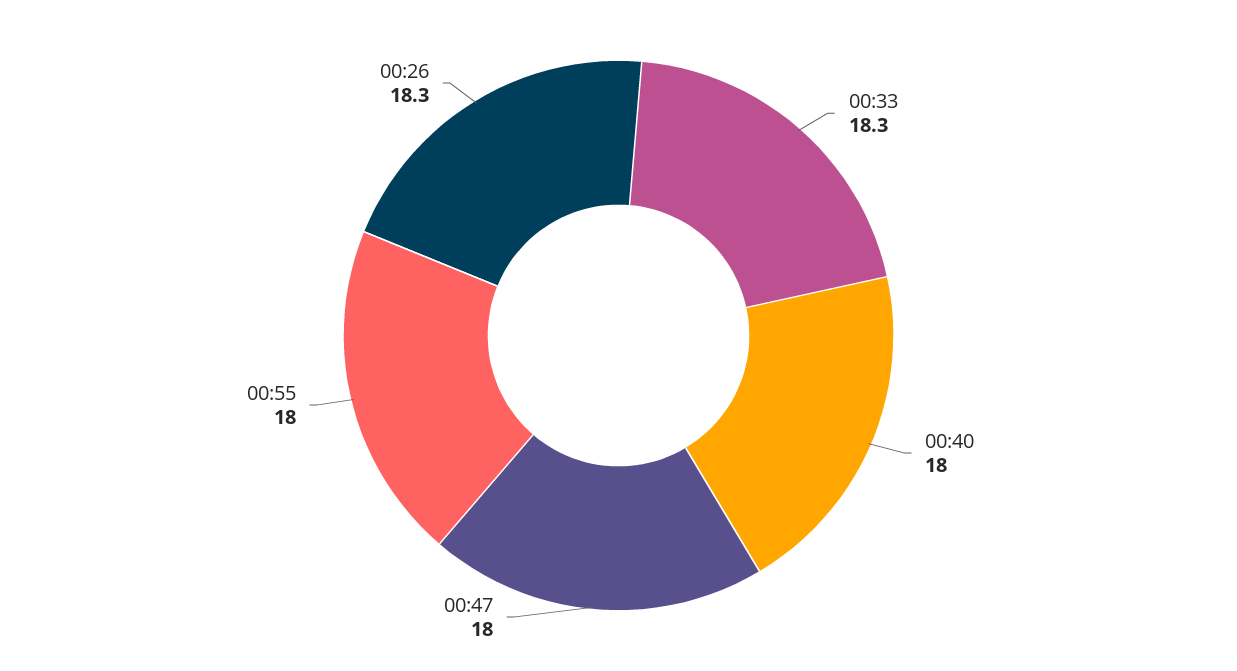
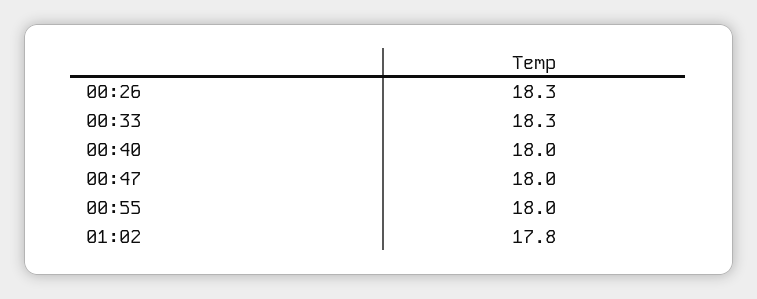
01:02: none -> 17.8

